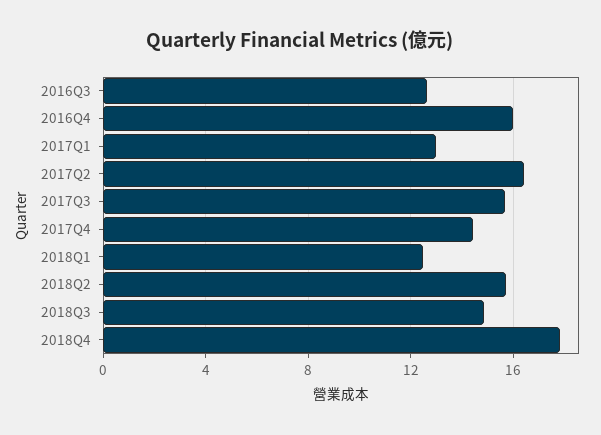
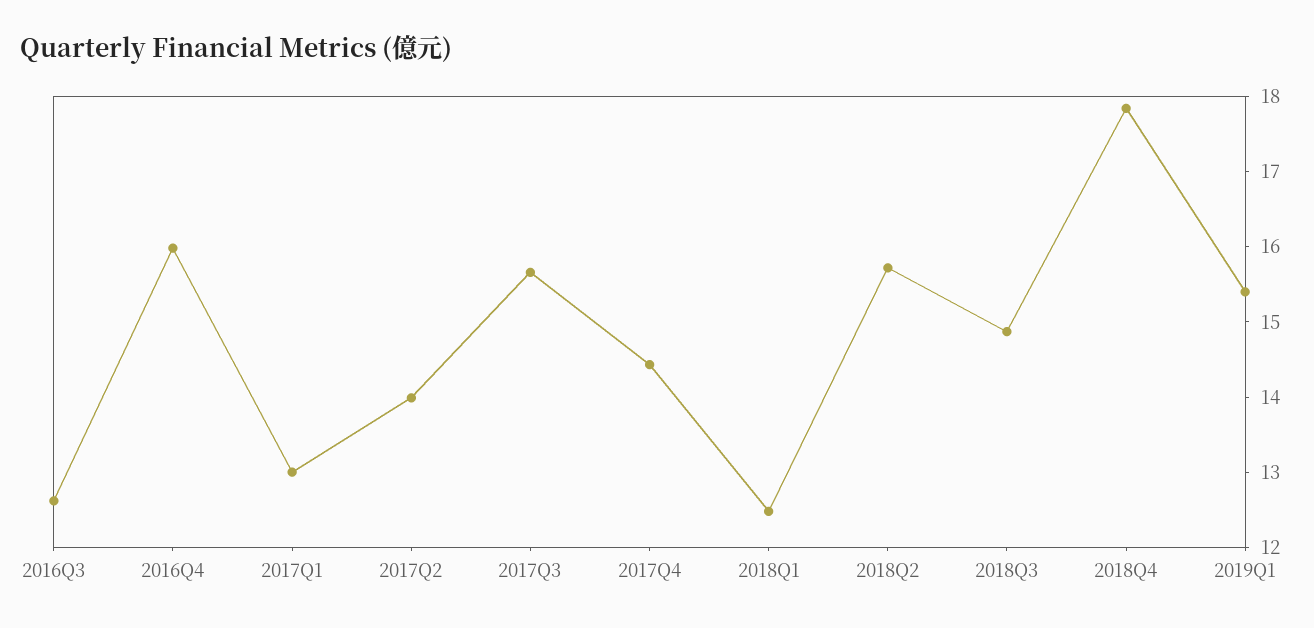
2017Q2: 16.5 -> 14
2019Q1: none -> 15.4

